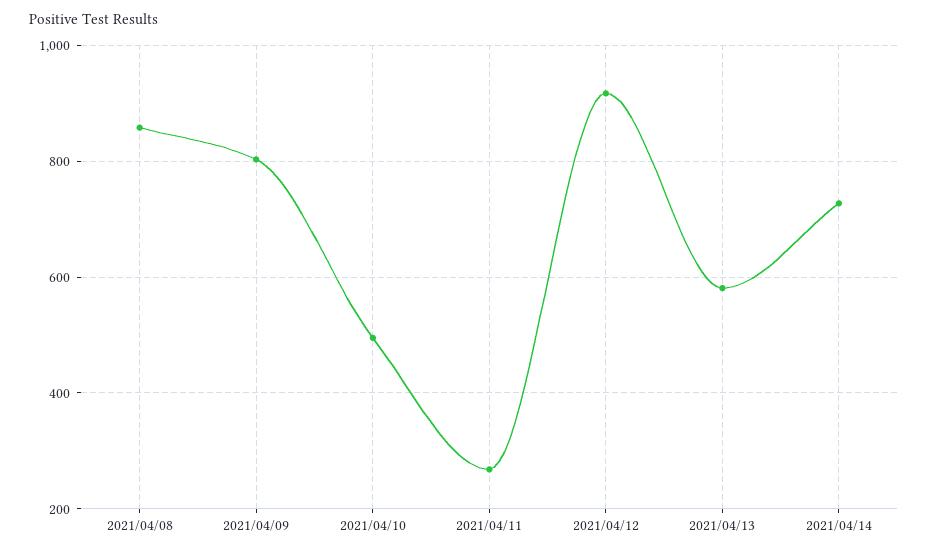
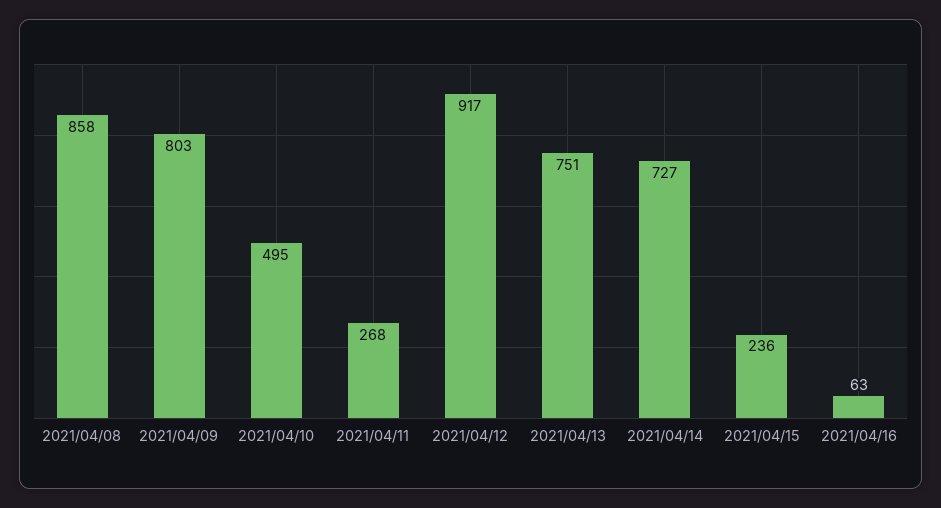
2021/04/13: 580 -> 751
2021/04/15: none -> 236
2021/04/16: none -> 63

